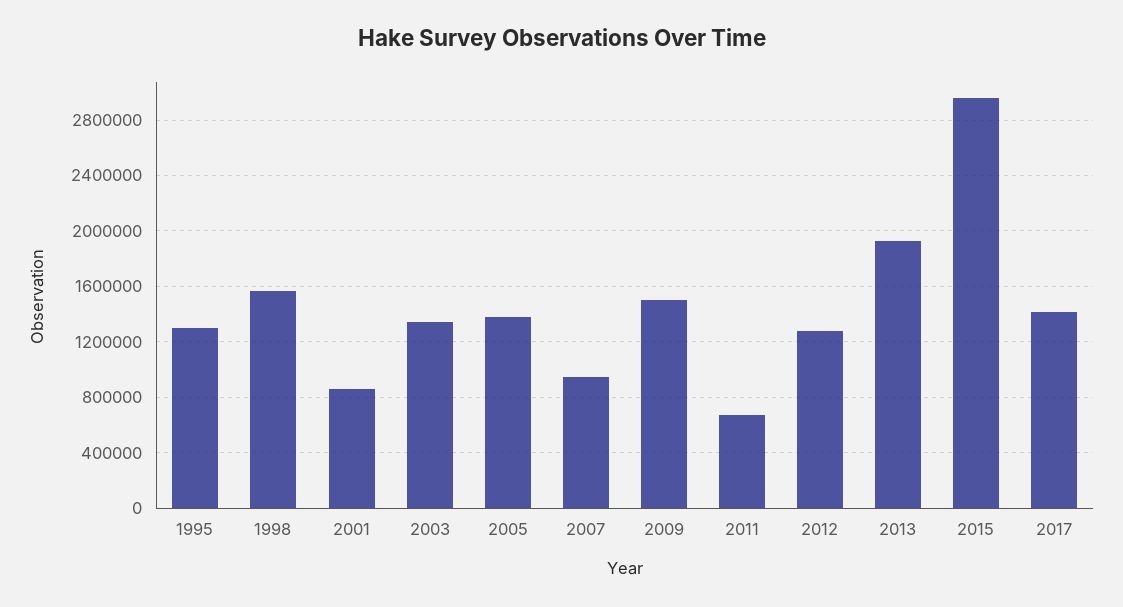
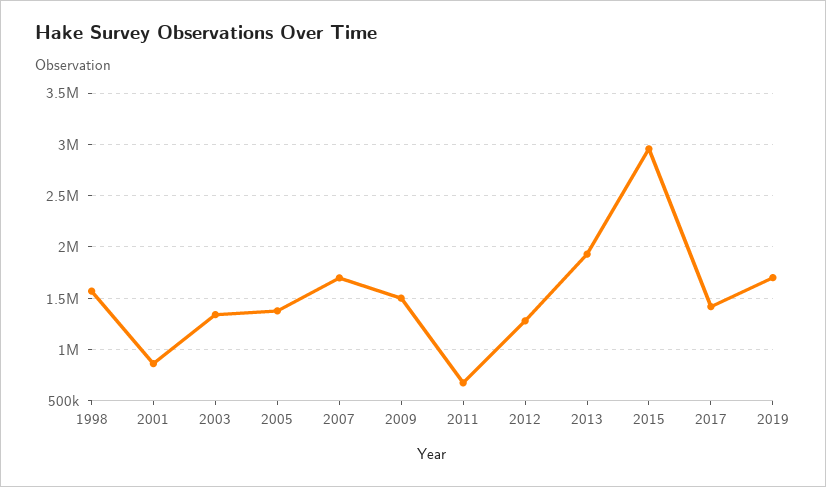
1995: 1300000 -> none
2007: 950000 -> 1700000
2019: none -> 1700000

